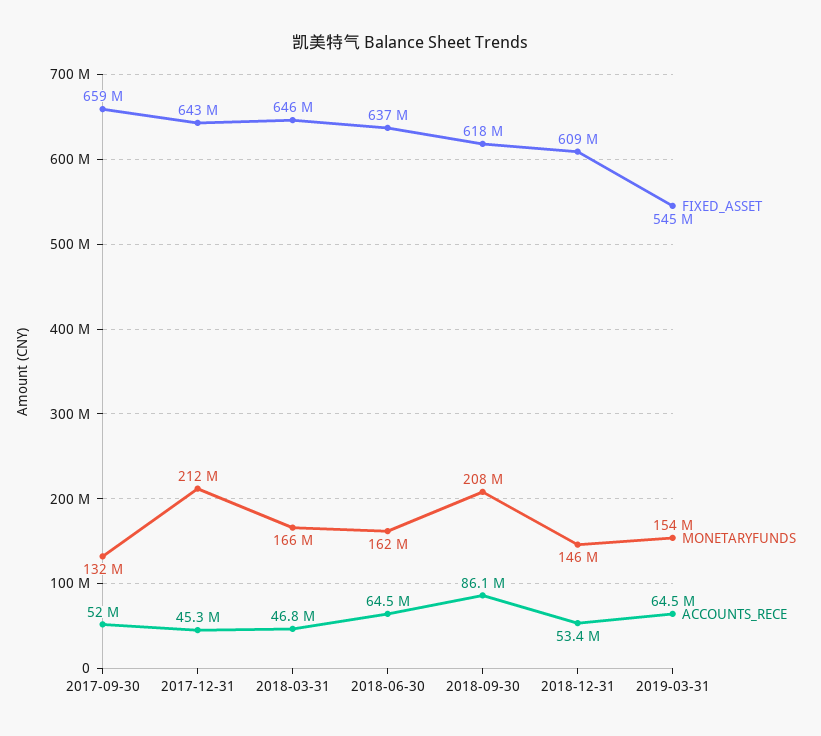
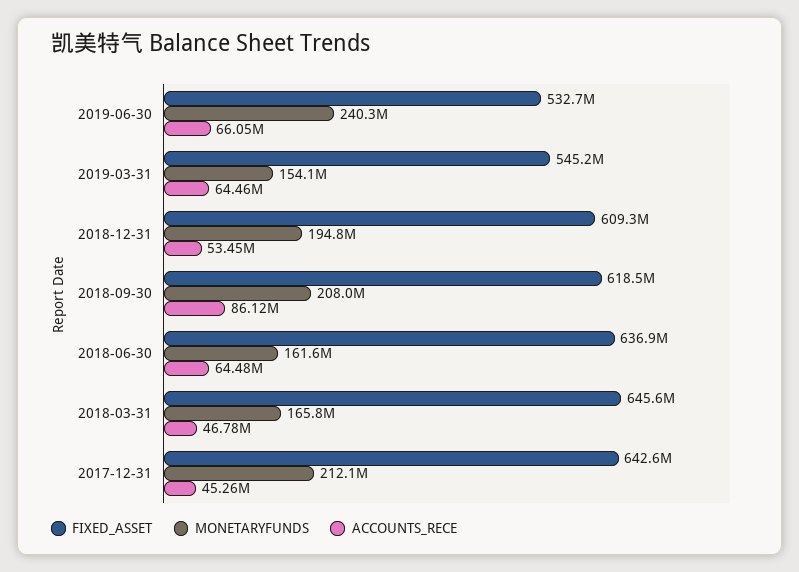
FIXED_ASSET, 2017-09-30: 659000000 -> none
MONETARYFUNDS, 2017-09-30: 132000000 -> none
ACCOUNTS_RECE, 2017-09-30: 52000000 -> none
MONETARYFUNDS, 2018-12-31: 146000000 -> 194800000
FIXED_ASSET, 2019-06-30: none -> 532700000
MONETARYFUNDS, 2019-06-30: none -> 240300000
ACCOUNTS_RECE, 2019-06-30: none -> 66050000

